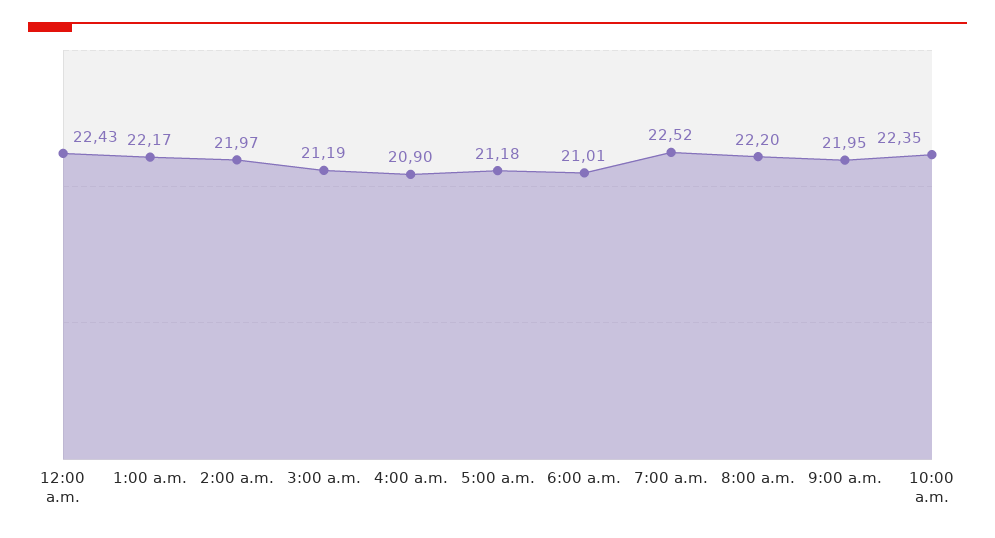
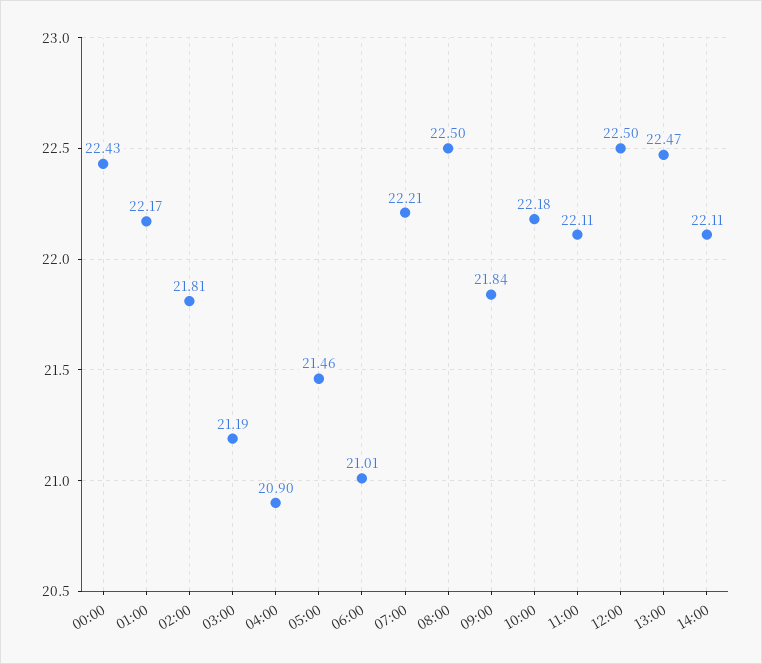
2:00 a.m.: 21.97 -> 21.81
5:00 a.m.: 21.18 -> 21.46
7:00 a.m.: 22.52 -> 22.21
8:00 a.m.: 22.2 -> 22.5
9:00 a.m.: 21.95 -> 21.84
10:00 a.m.: 22.35 -> 22.18
11:00: none -> 22.11
12:00: none -> 22.5
13:00: none -> 22.47
14:00: none -> 22.11

